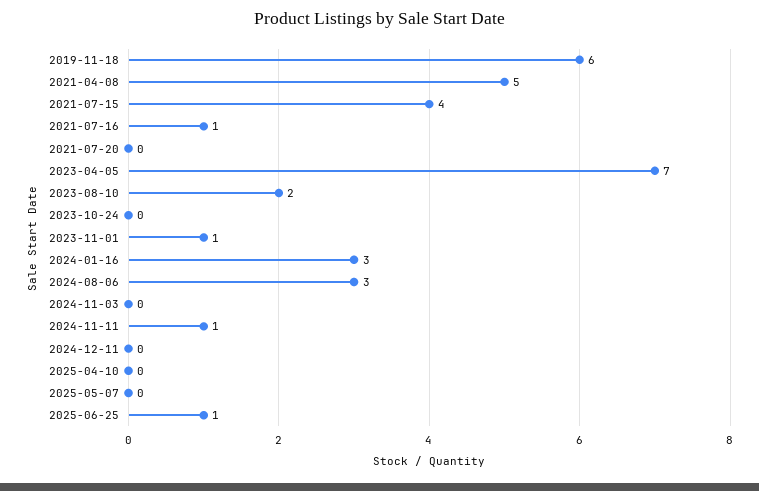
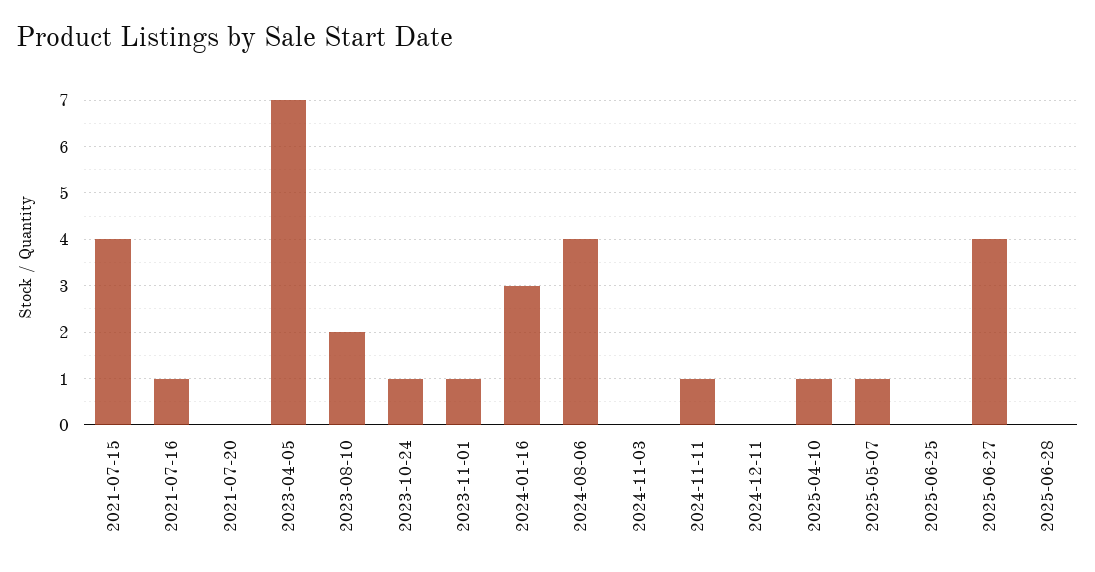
2019-11-18: 6 -> none
2021-04-08: 5 -> none
2023-10-24: 0 -> 1
2024-08-06: 3 -> 4
2025-04-10: 0 -> 1
2025-05-07: 0 -> 1
2025-06-25: 1 -> 0
2025-06-27: none -> 4
2025-06-28: none -> 0

